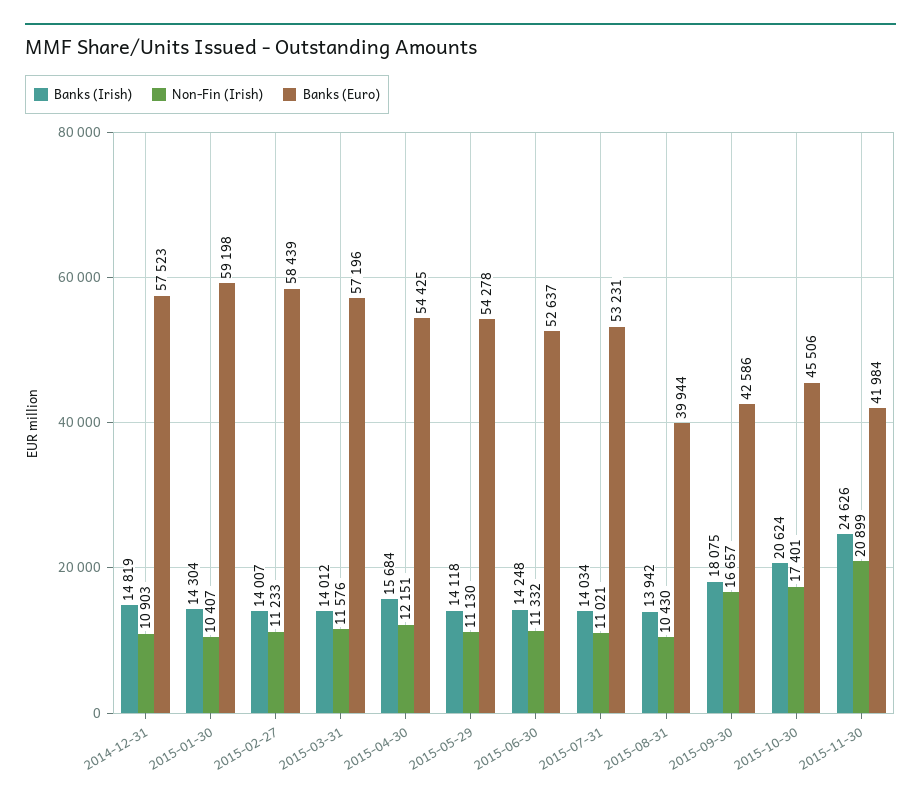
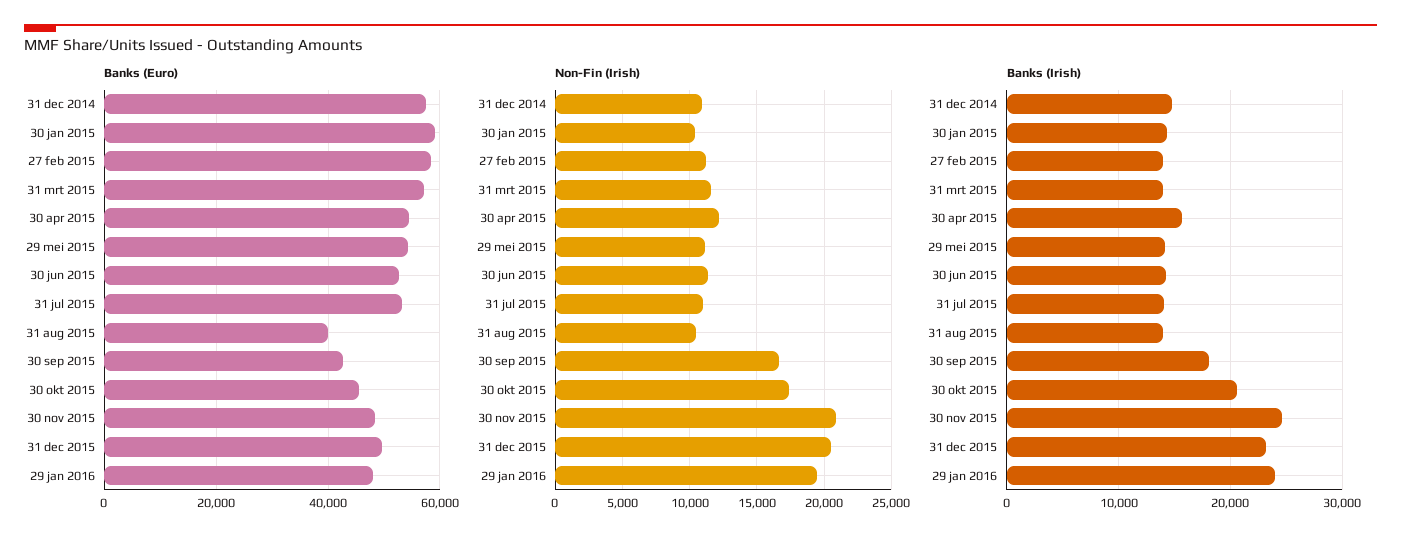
Banks (Euro), 2015-11-30: 41984 -> 48000
Banks (Euro), 31 dec 2015: none -> 50000
Banks (Euro), 29 jan 2016: none -> 48000
Non-Fin (Irish), 31 dec 2015: none -> 20500
Non-Fin (Irish), 29 jan 2016: none -> 19500
Banks (Irish), 31 dec 2015: none -> 23000
Banks (Irish), 29 jan 2016: none -> 24000

